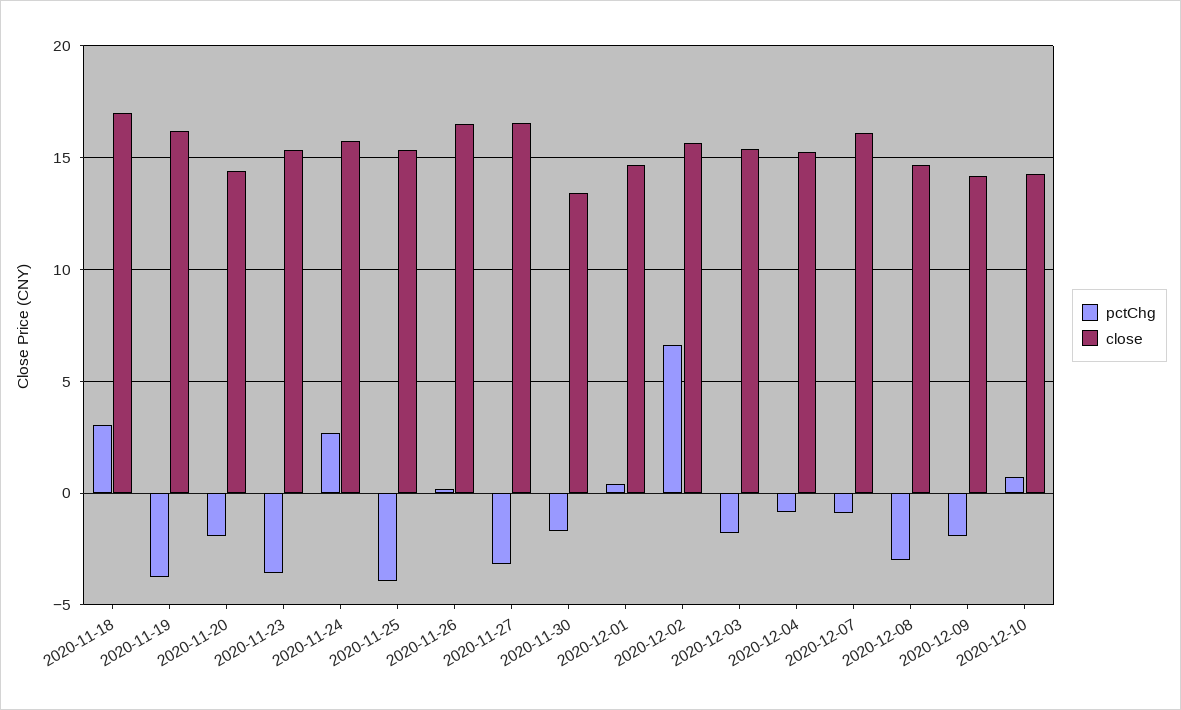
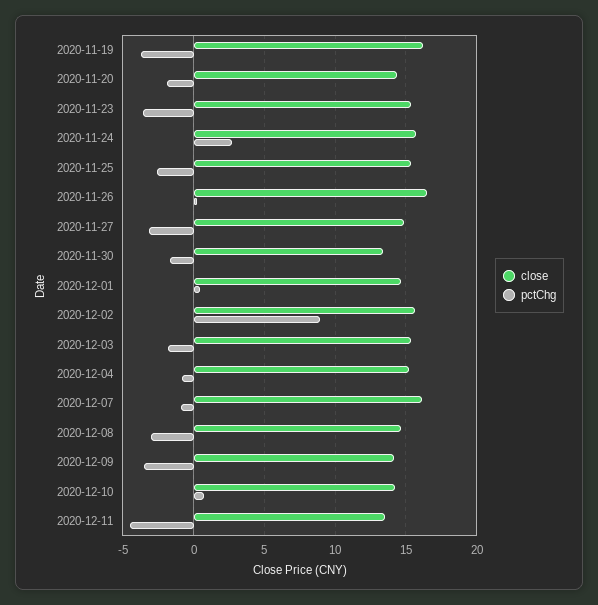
pctChg, 2020-11-18: 3 -> none
close, 2020-11-18: 17 -> none
pctChg, 2020-11-25: -4 -> -2.5
close, 2020-11-27: 16.5 -> 15
pctChg, 2020-12-02: 6.5 -> 9
pctChg, 2020-12-09: -2 -> -3.5
close, 2020-12-11: none -> 13.5
pctChg, 2020-12-11: none -> -4.5

